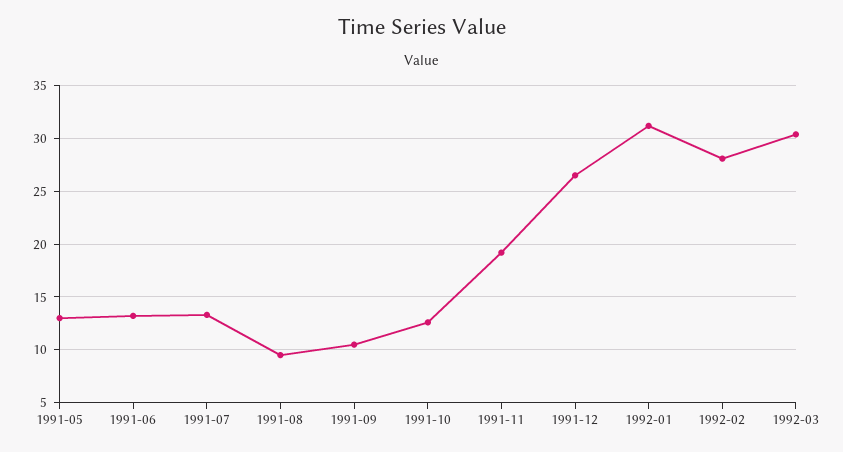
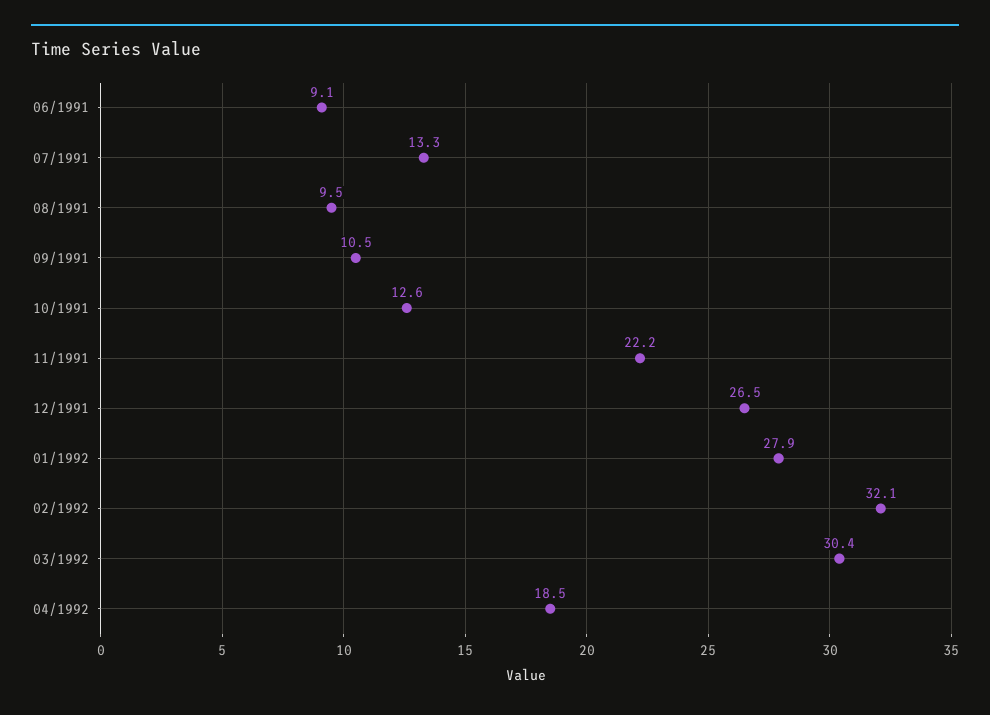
1991-05: 13 -> none
1991-06: 13 -> 9.1
1991-11: 19 -> 22.2
1992-01: 31 -> 27.9
1992-02: 28 -> 32.1
04/1992: none -> 18.5

